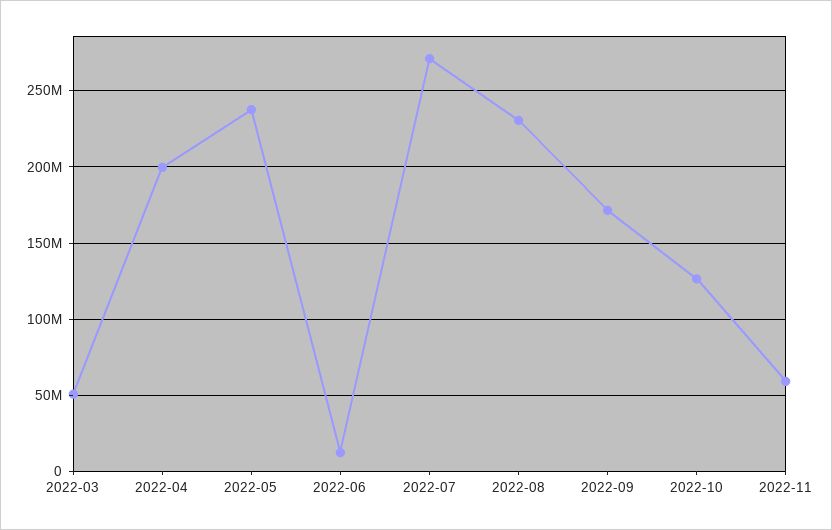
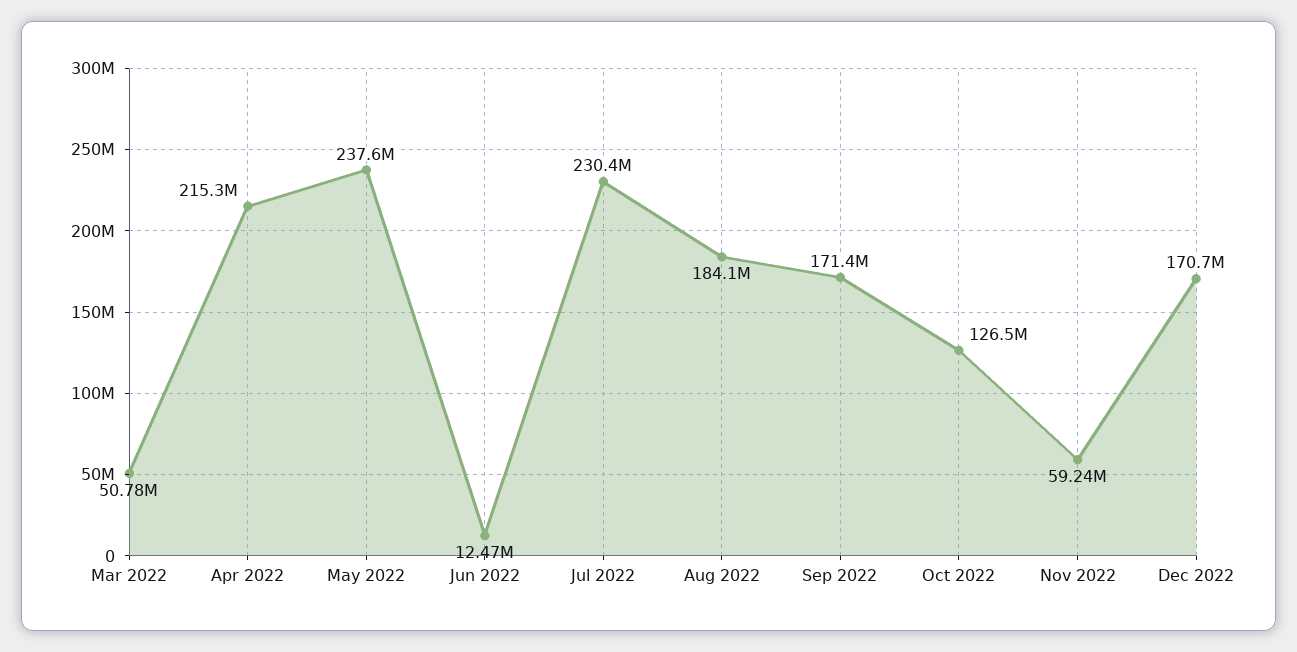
2022-04: 200000000 -> 215300000
2022-07: 270000000 -> 230400000
2022-08: 230000000 -> 184100000
Dec 2022: none -> 170700000

